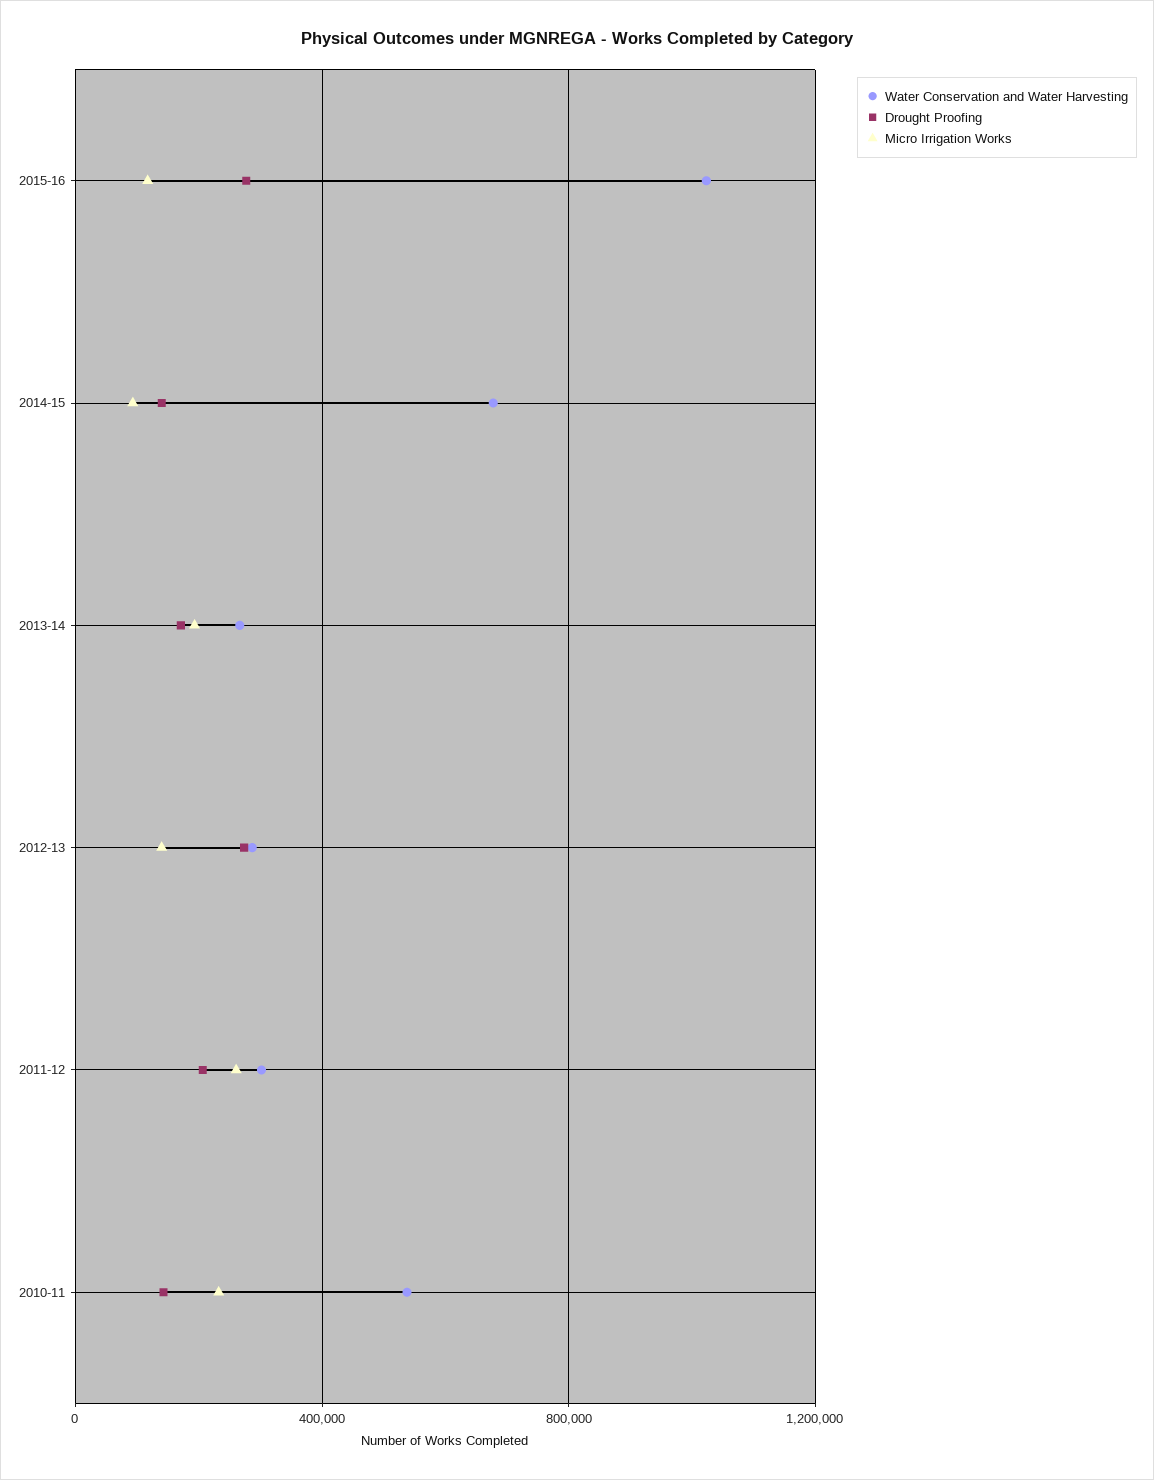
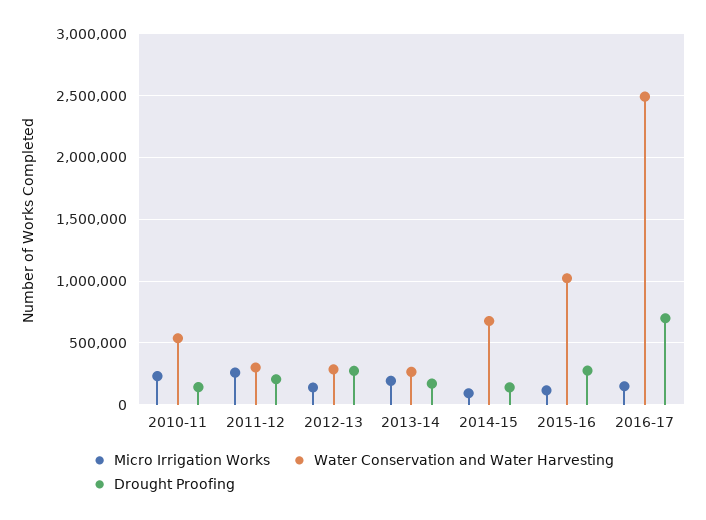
Micro Irrigation Works, 2016-17: none -> 150000
Water Conservation and Water Harvesting, 2016-17: none -> 2500000
Drought Proofing, 2016-17: none -> 700000

